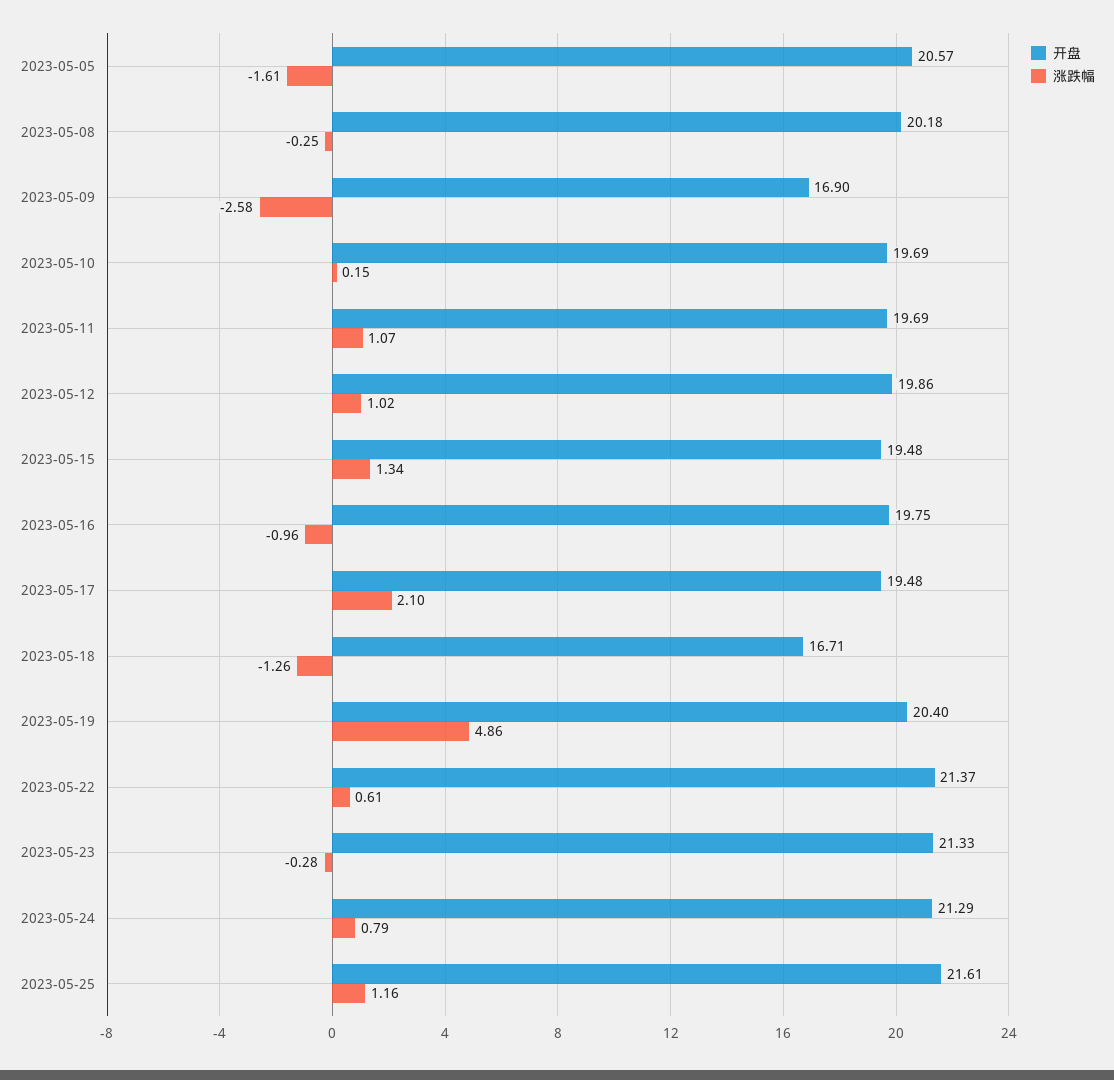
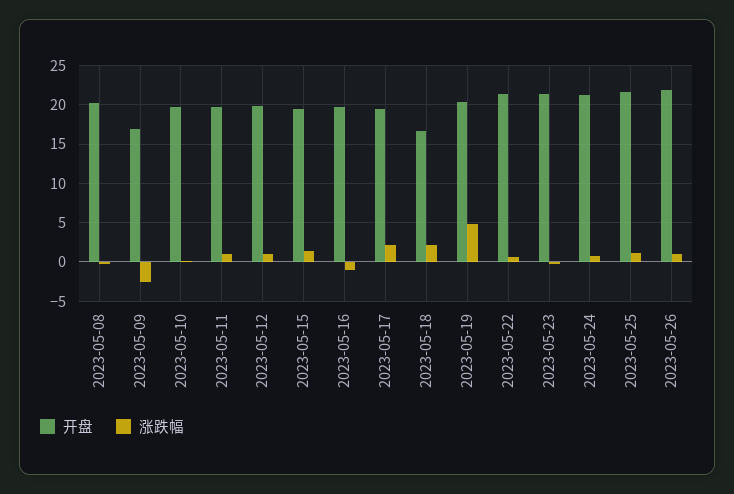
开盘, 2023-05-05: 20.57 -> none
涨跌幅, 2023-05-05: -1.61 -> none
涨跌幅, 2023-05-18: -1.26 -> 2
开盘, 2023-05-26: none -> 22
涨跌幅, 2023-05-26: none -> 1

